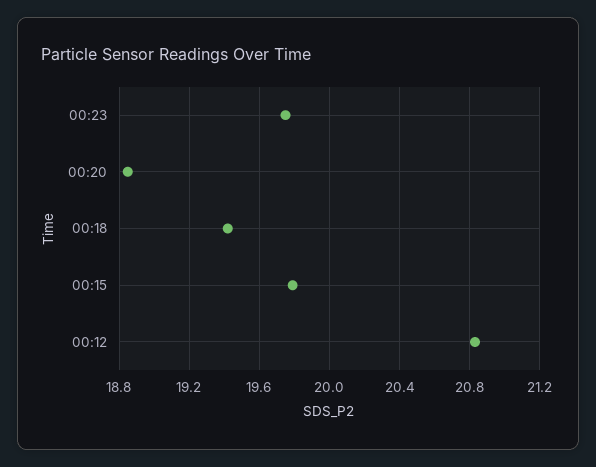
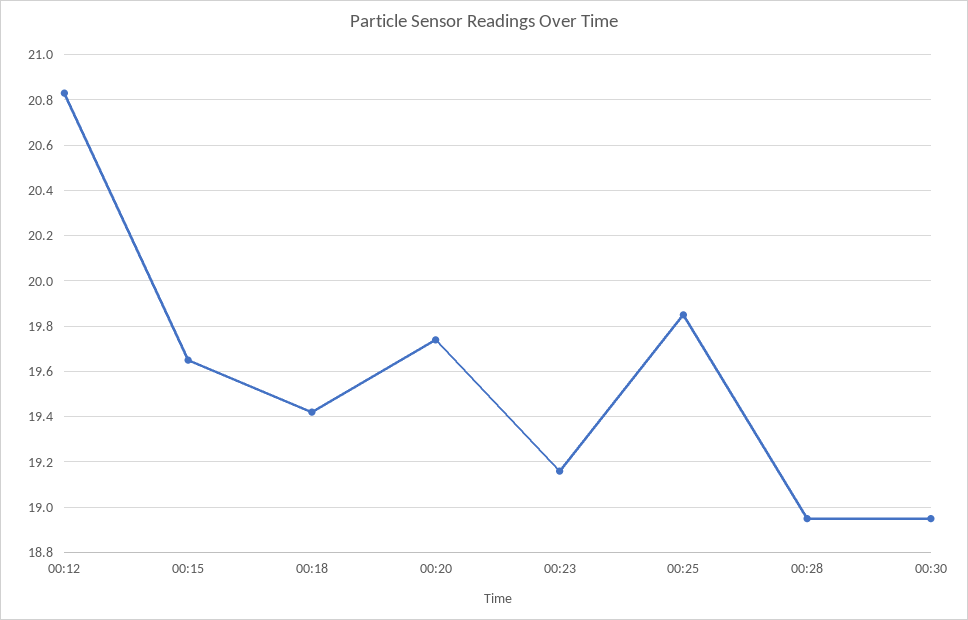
00:23: 19.75 -> 19.15
00:20: 18.85 -> 19.75
00:15: 19.8 -> 19.65
00:25: none -> 19.85
00:28: none -> 18.95
00:30: none -> 18.95

